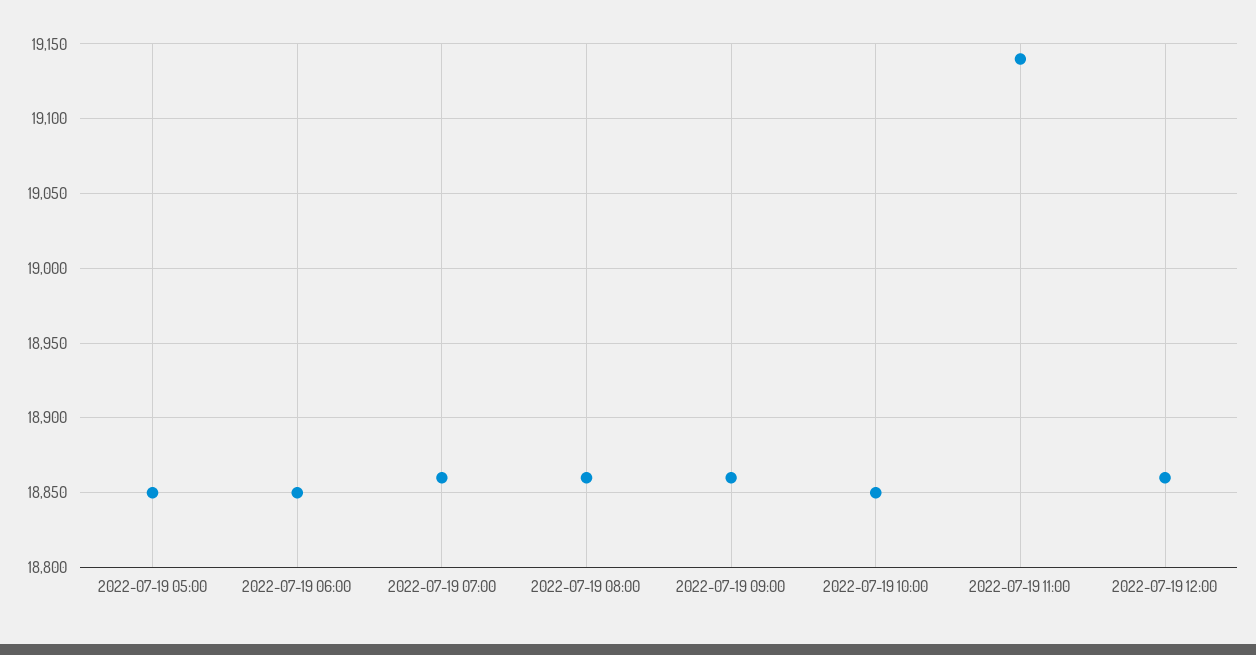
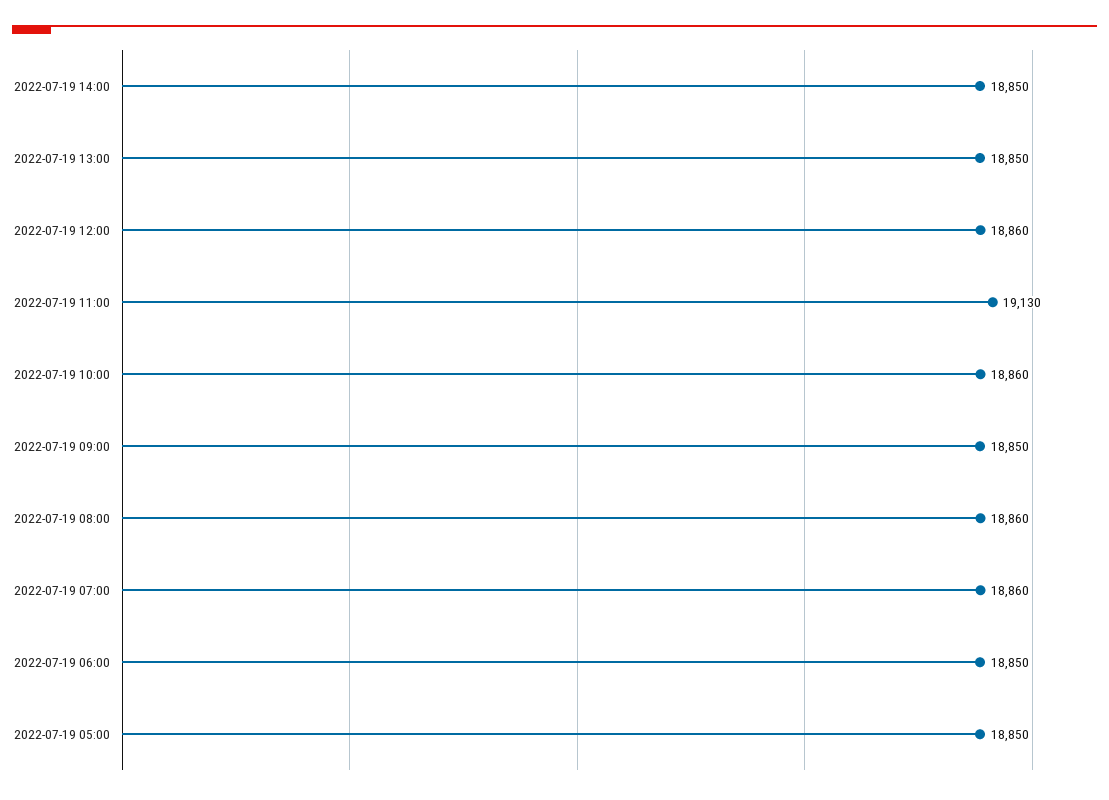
2022-07-19 09:00: 18860 -> 18850
2022-07-19 10:00: 18850 -> 18860
2022-07-19 11:00: 19140 -> 19130
2022-07-19 14:00: none -> 18850
2022-07-19 13:00: none -> 18850

